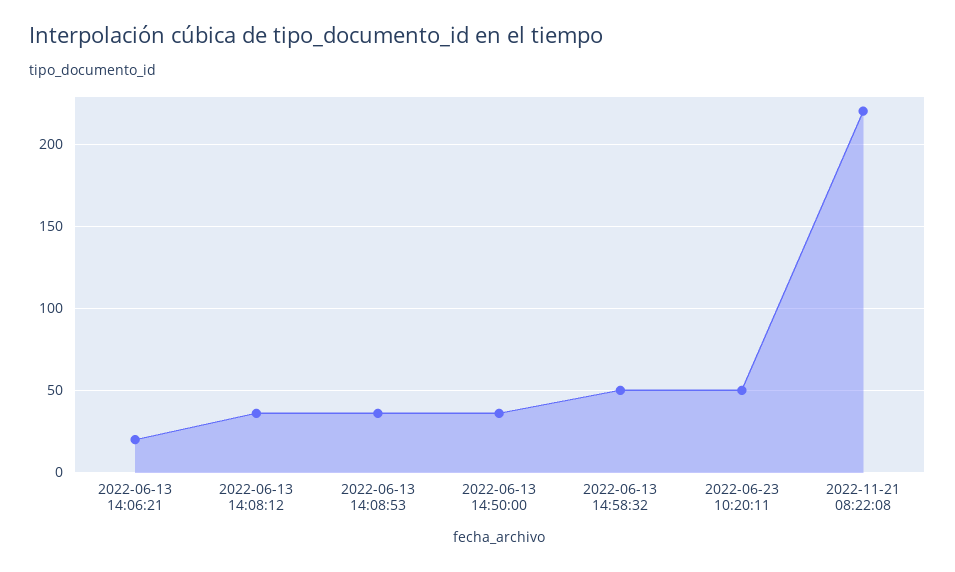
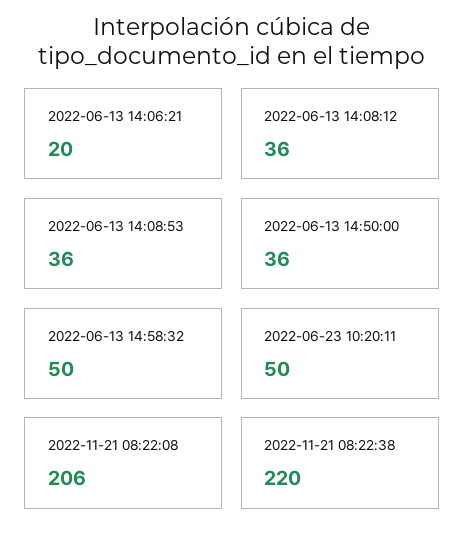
2022-11-21 08:22:08: 220 -> 206
2022-11-21 08:22:38: none -> 220

